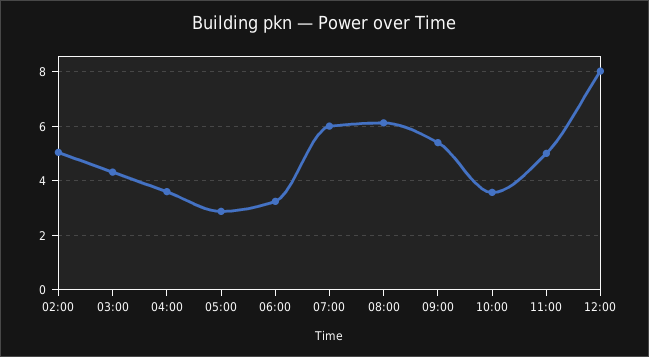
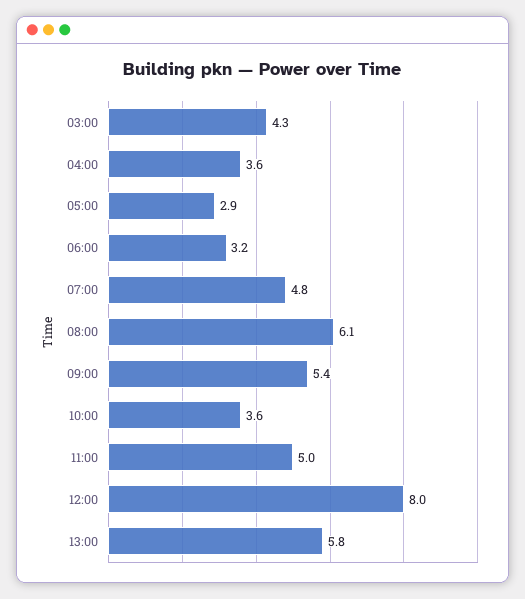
02:00: 5 -> none
07:00: 6 -> 4.8
13:00: none -> 5.8

